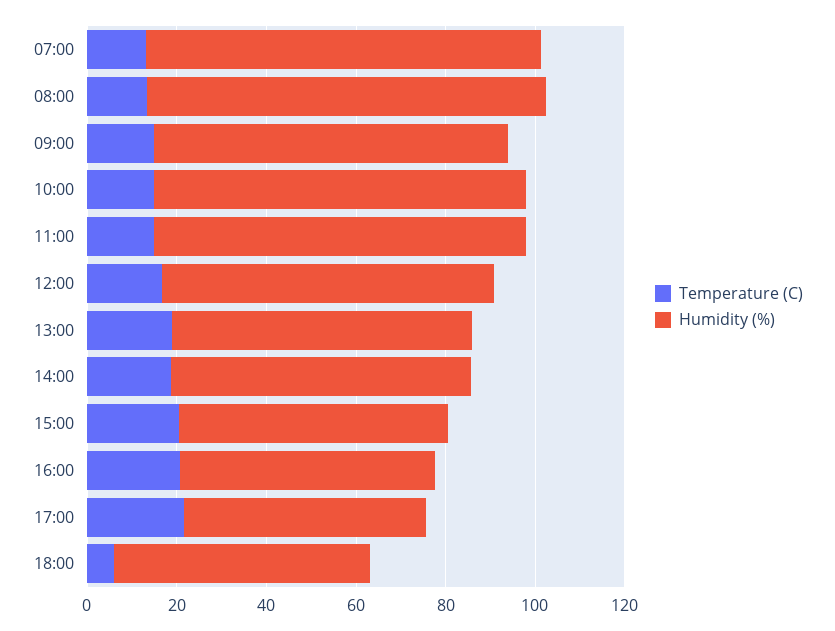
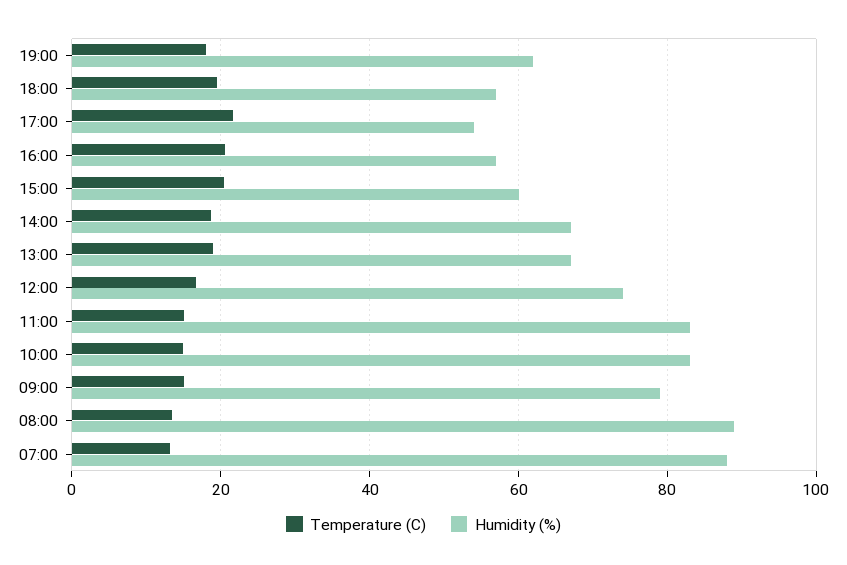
Temperature (C), 18:00: 5 -> 20
Temperature (C), 19:00: none -> 18
Humidity (%), 19:00: none -> 62

